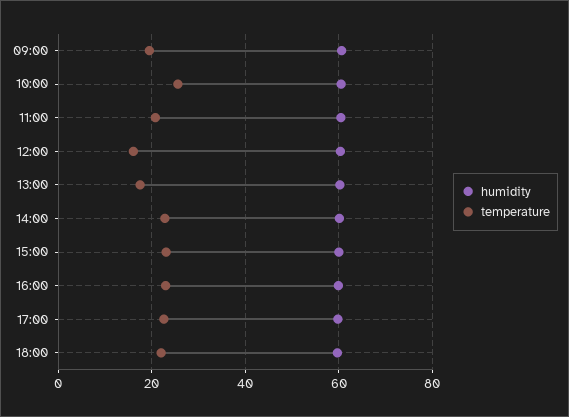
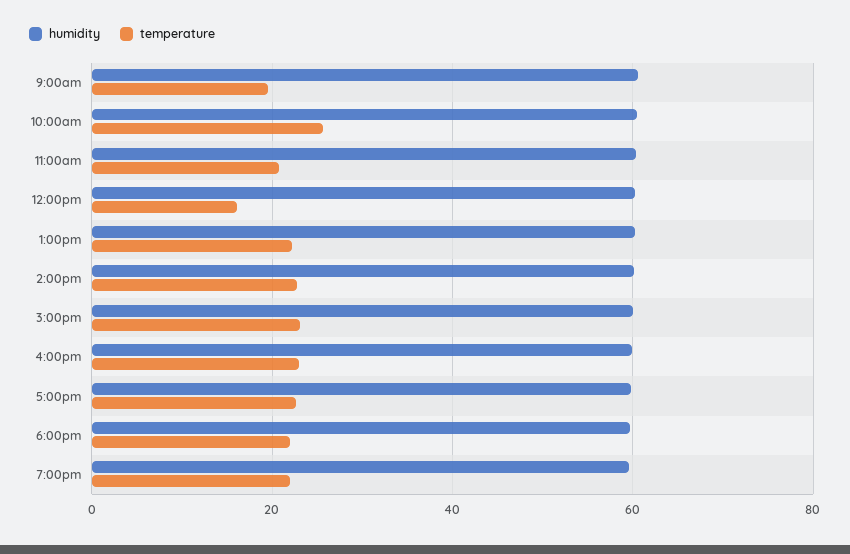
temperature, 13:00: 18 -> 22
humidity, 7:00pm: none -> 60
temperature, 7:00pm: none -> 22

